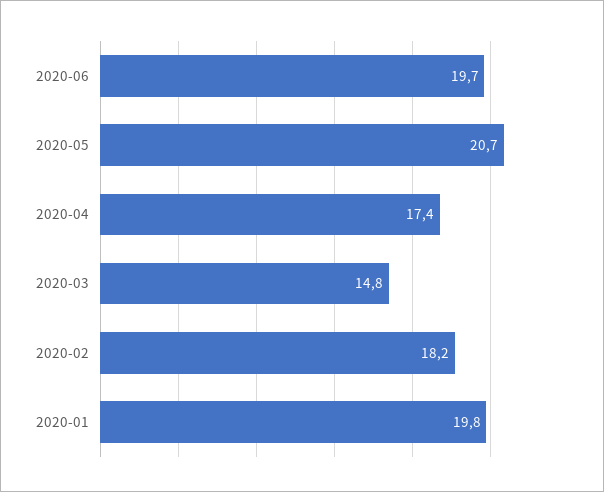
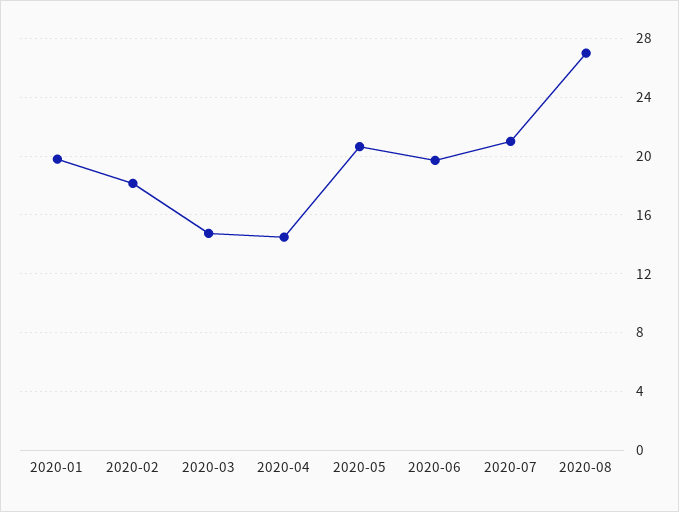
2020-04: 17.4 -> 14.5
2020-07: none -> 21
2020-08: none -> 27

